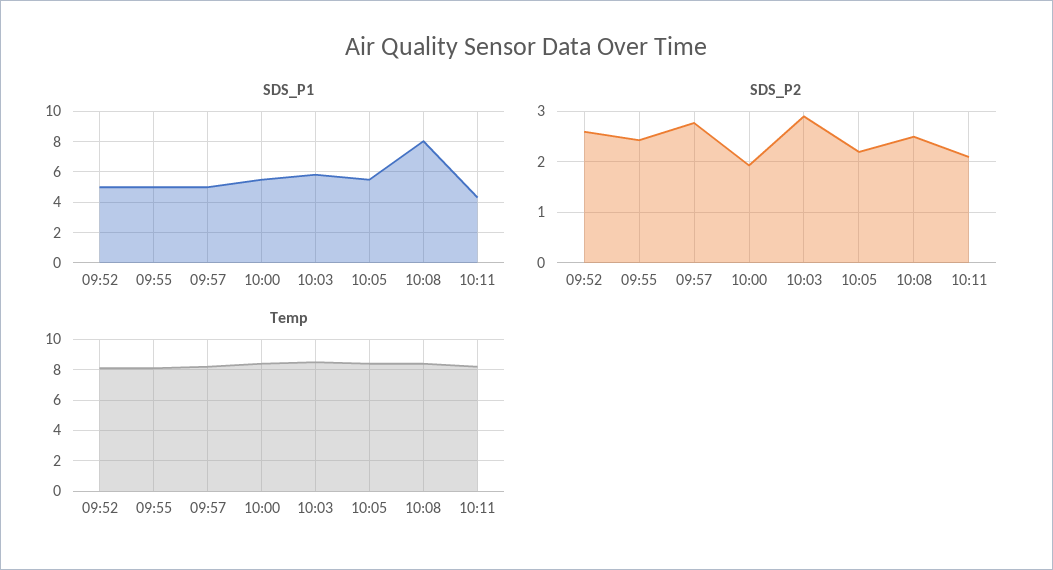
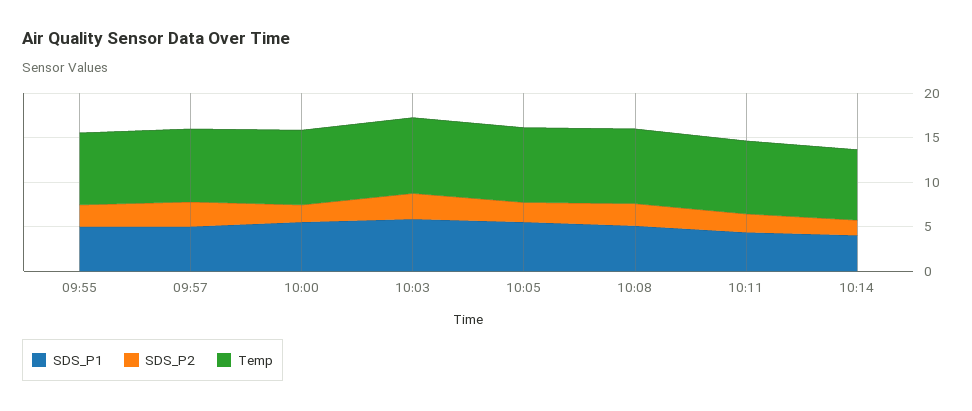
SDS_P1, 09:52: 5 -> none
SDS_P1, 10:08: 8 -> 5
SDS_P2, 09:52: 2.6 -> none
Temp, 09:52: 8 -> none
SDS_P1, 10:14: none -> 4
SDS_P2, 10:14: none -> 2
Temp, 10:14: none -> 8

